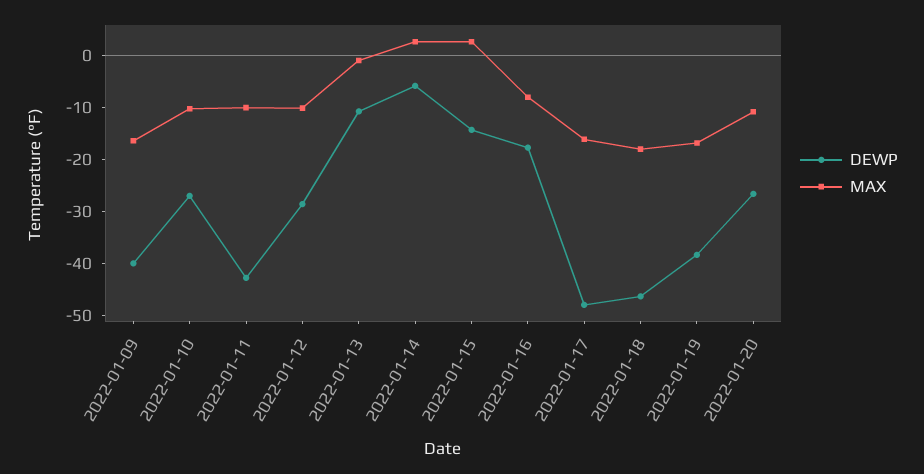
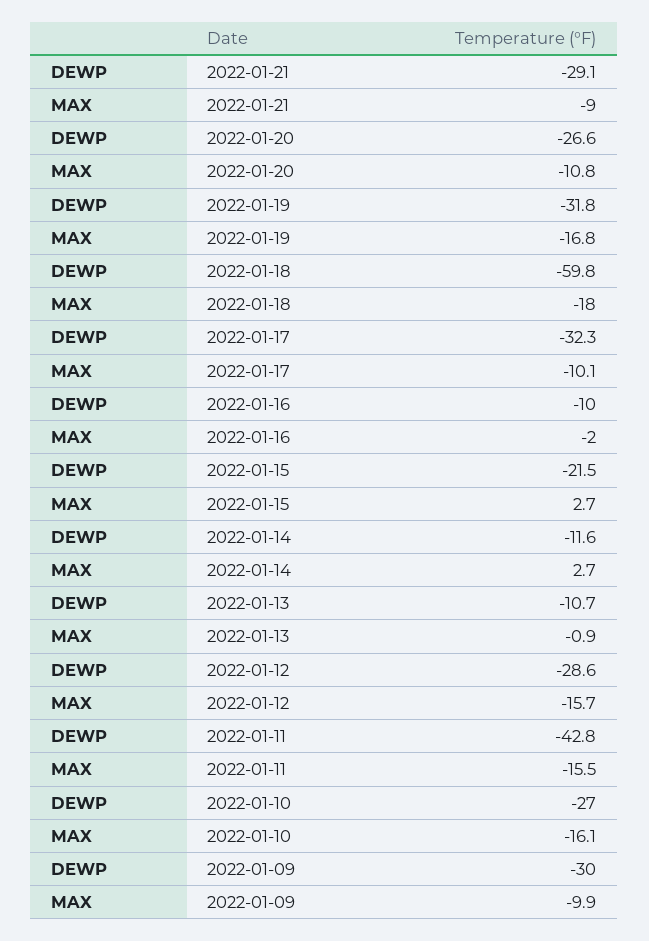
DEWP, 2022-01-09: -40 -> -30
MAX, 2022-01-09: -16 -> -9.9
MAX, 2022-01-10: -10 -> -16.1
MAX, 2022-01-11: -10 -> -15.5
MAX, 2022-01-12: -10 -> -15.7
DEWP, 2022-01-14: -6 -> -11.6
DEWP, 2022-01-15: -14 -> -21.5
DEWP, 2022-01-16: -18 -> -10
MAX, 2022-01-16: -8 -> -2
DEWP, 2022-01-17: -48 -> -32.3
MAX, 2022-01-17: -16 -> -10.1
DEWP, 2022-01-18: -46 -> -59.8
DEWP, 2022-01-19: -38 -> -31.8
DEWP, 2022-01-21: none -> -29.1
MAX, 2022-01-21: none -> -9

